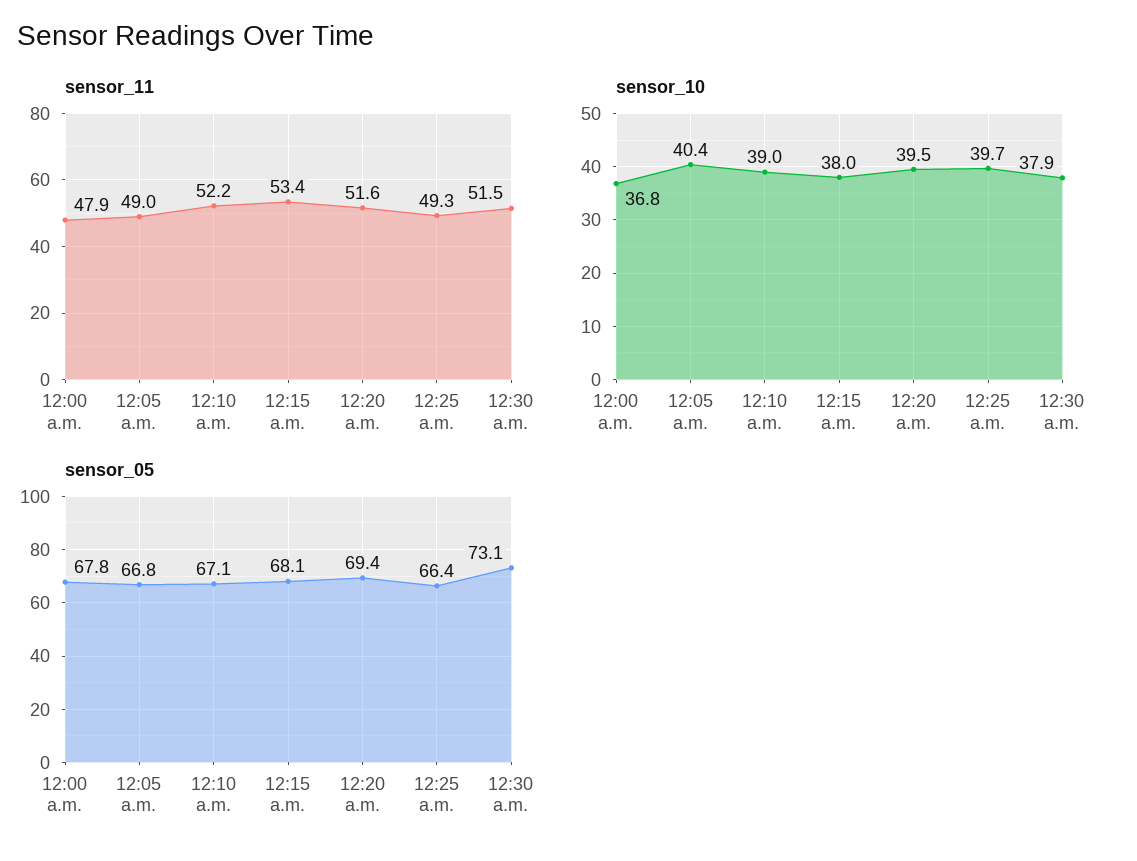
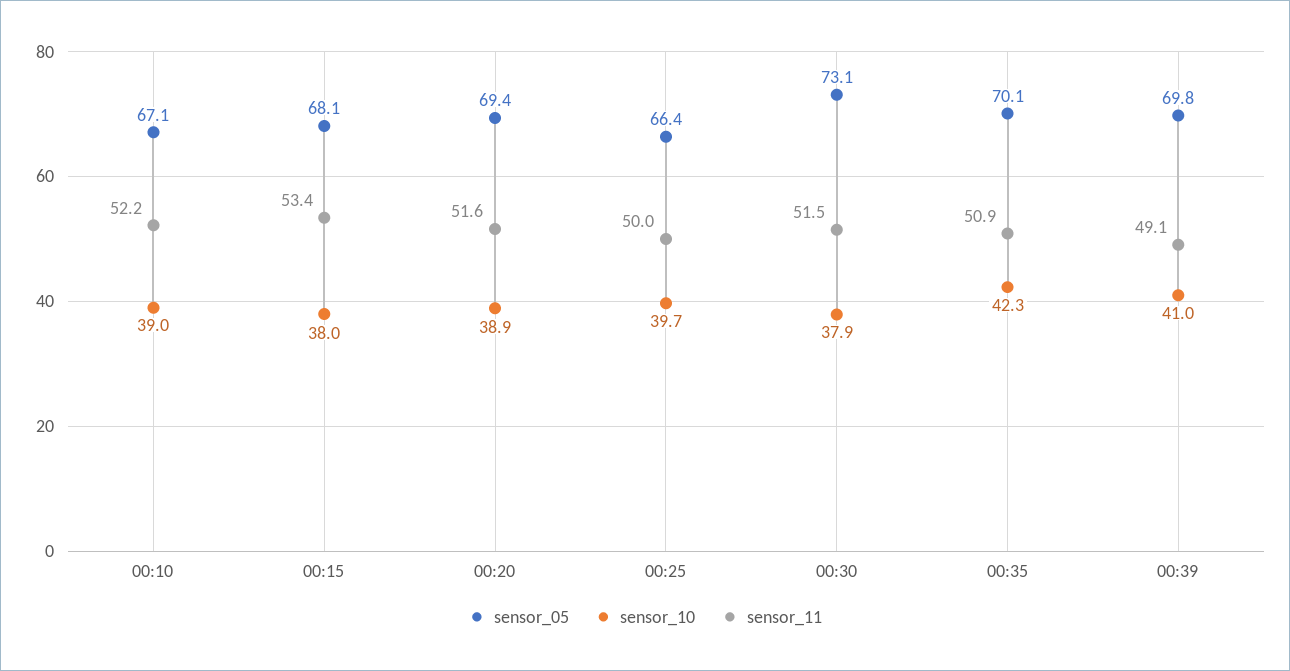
sensor_11, 12:00 a.m.: 47.9 -> none
sensor_11, 12:05 a.m.: 49 -> none
sensor_11, 12:25 a.m.: 49.3 -> 50
sensor_10, 12:00 a.m.: 36.8 -> none
sensor_10, 12:05 a.m.: 40.4 -> none
sensor_10, 12:20 a.m.: 39.5 -> 38.9
sensor_05, 12:00 a.m.: 67.8 -> none
sensor_05, 12:05 a.m.: 66.8 -> none
sensor_05, 00:35: none -> 70.1
sensor_10, 00:35: none -> 42.3
sensor_11, 00:35: none -> 50.9
sensor_05, 00:39: none -> 69.8
sensor_10, 00:39: none -> 41
sensor_11, 00:39: none -> 49.1

